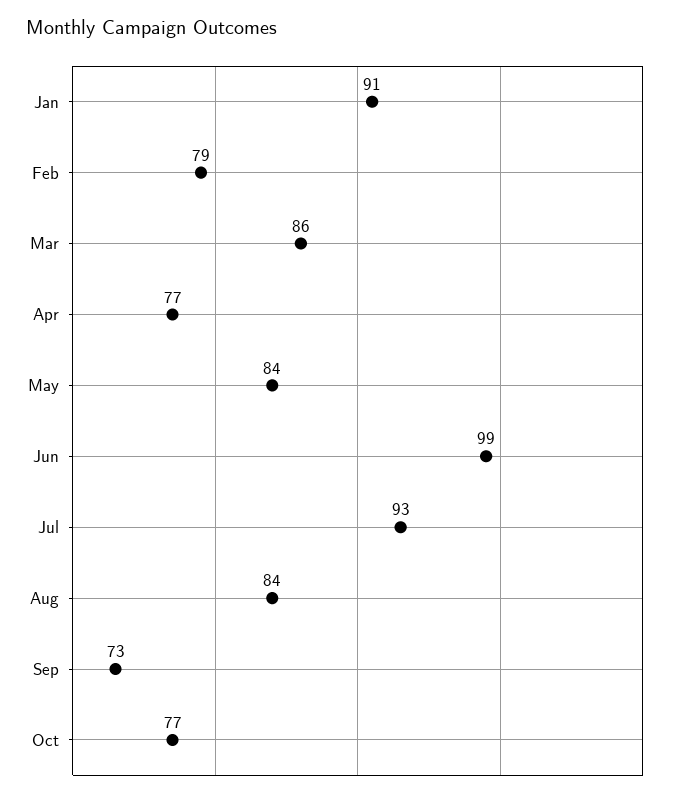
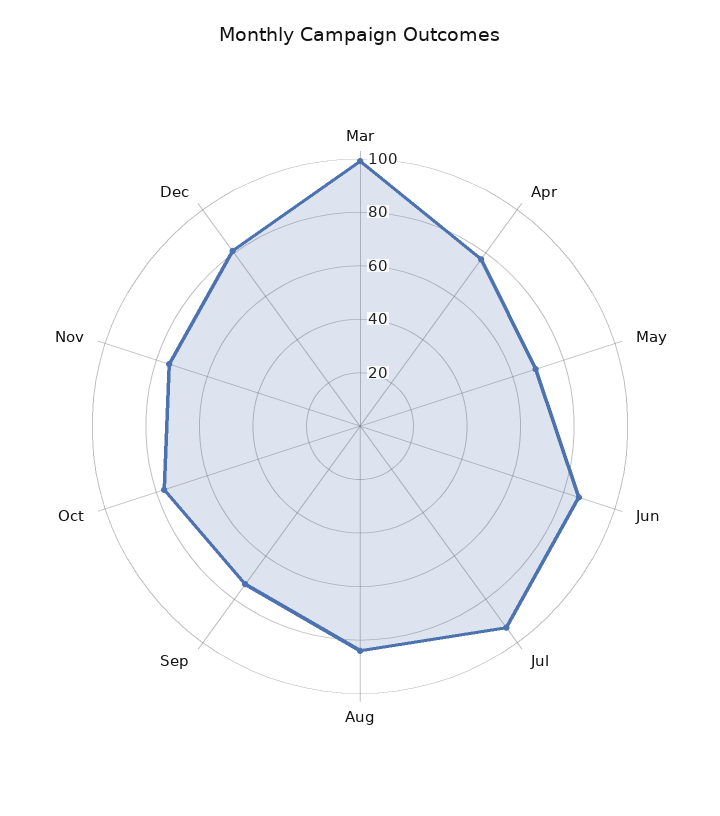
Jan: 91 -> none
Feb: 79 -> none
Mar: 86 -> 100
May: 84 -> 70
Jun: 99 -> 85
Nov: none -> 75
Dec: none -> 80

